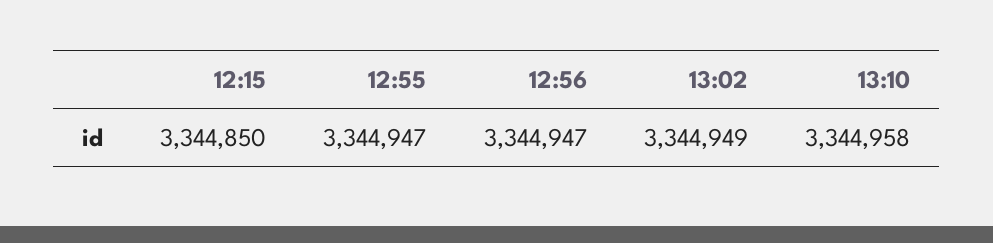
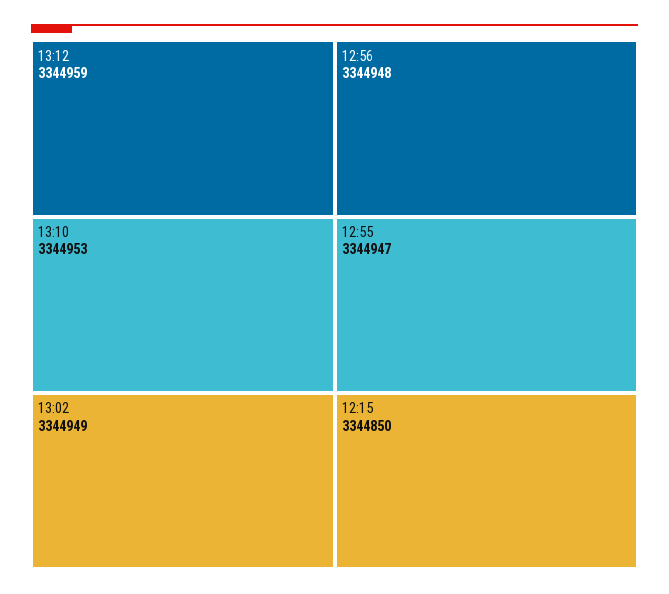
12:56: 3344947 -> 3344948
13:10: 3344958 -> 3344953
13:12: none -> 3344959

